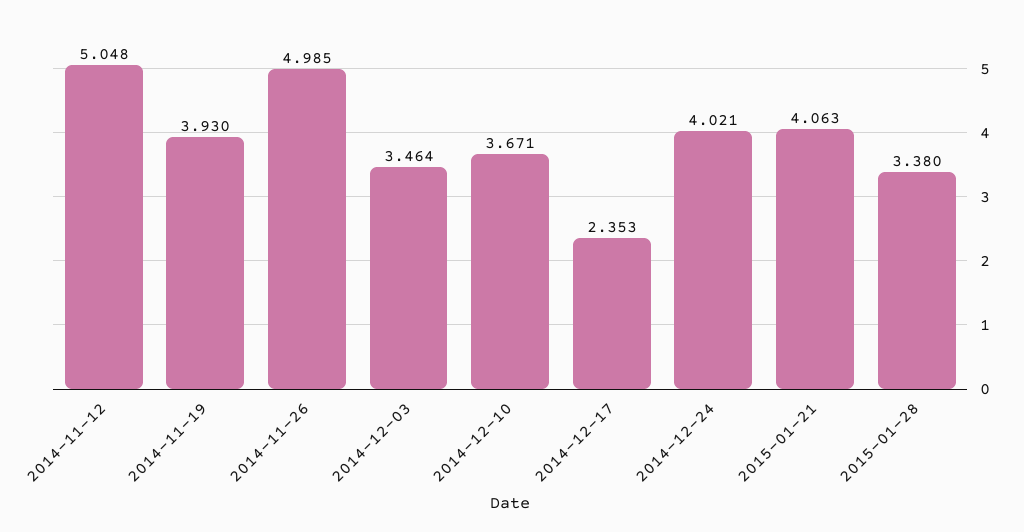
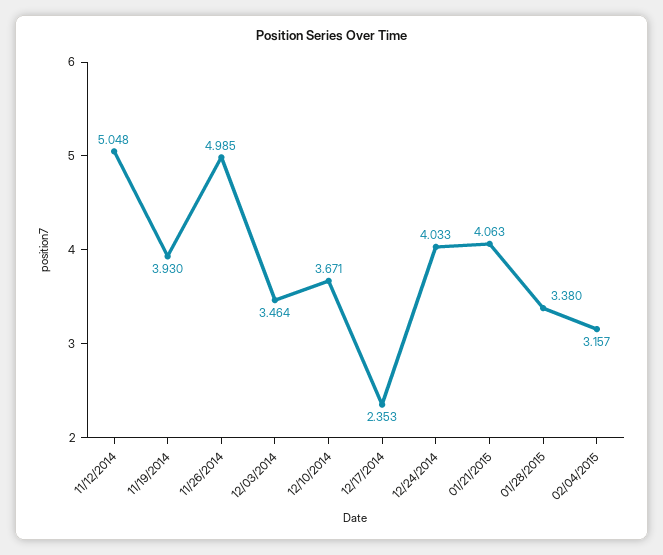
2014-12-24: 4.021 -> 4.033
02/04/2015: none -> 3.157

